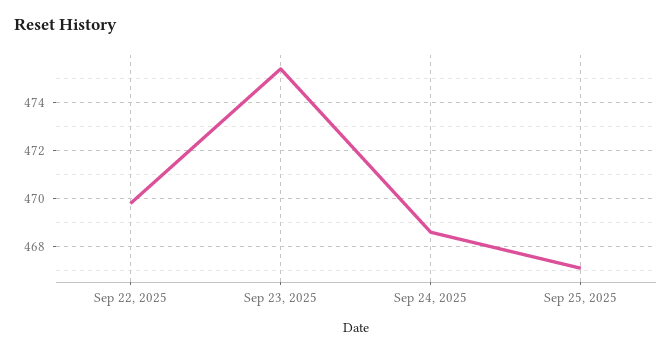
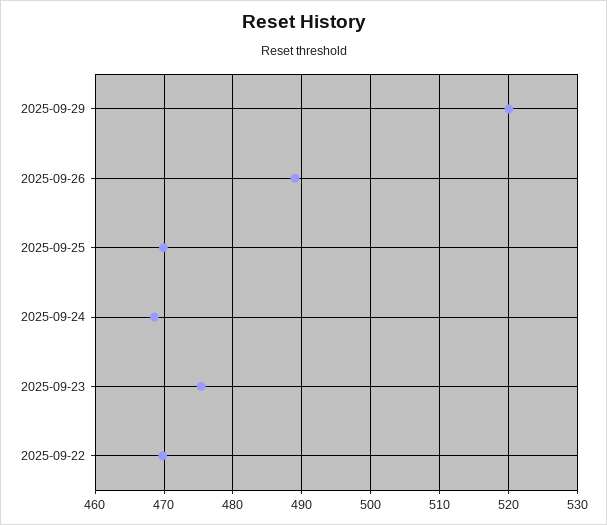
Sep 25, 2025: 467 -> 470
2025-09-29: none -> 520
2025-09-26: none -> 489

